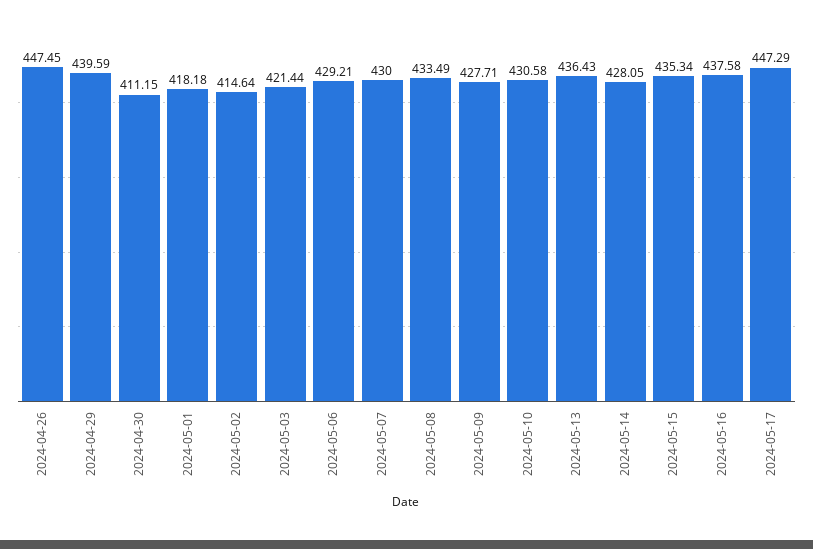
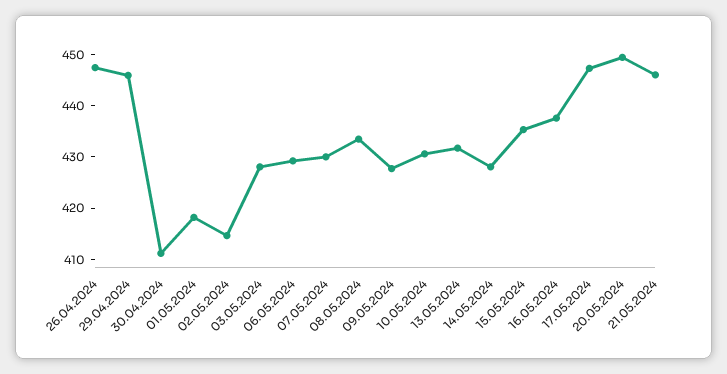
2024-04-29: 439.59 -> 446
2024-05-03: 421.44 -> 428
2024-05-13: 436.43 -> 432
20.05.2024: none -> 450
21.05.2024: none -> 446

